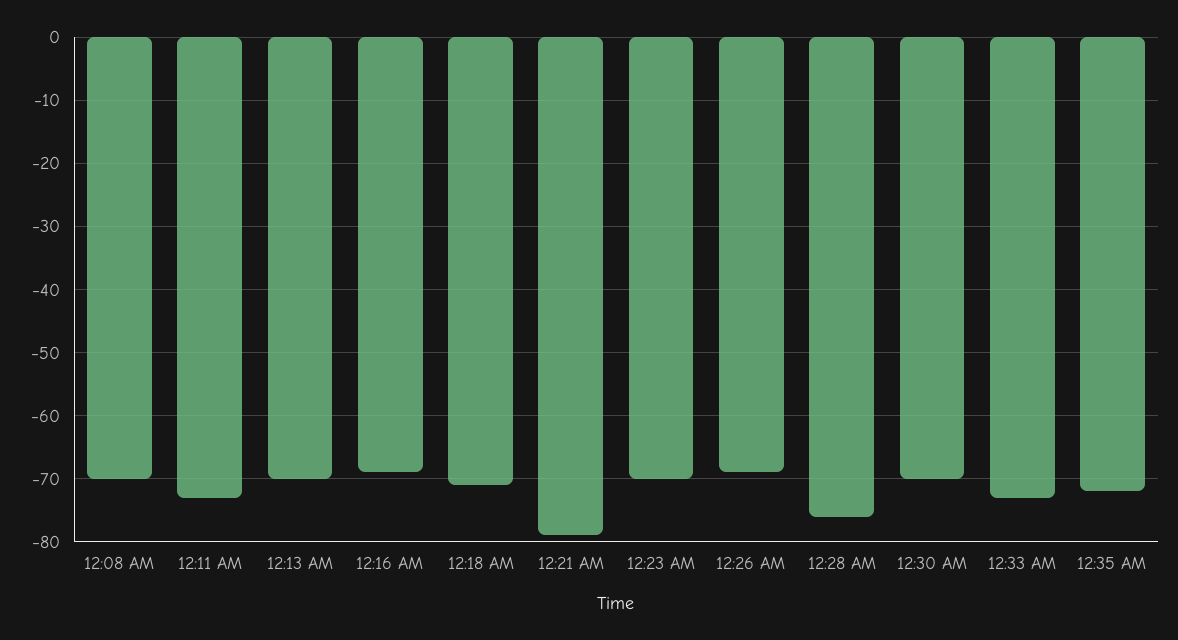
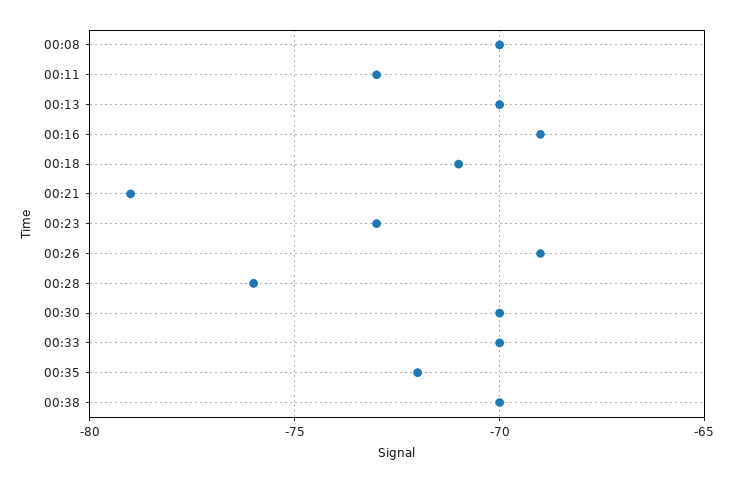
12:23 AM: -70 -> -73
12:33 AM: -73 -> -70
00:38: none -> -70

